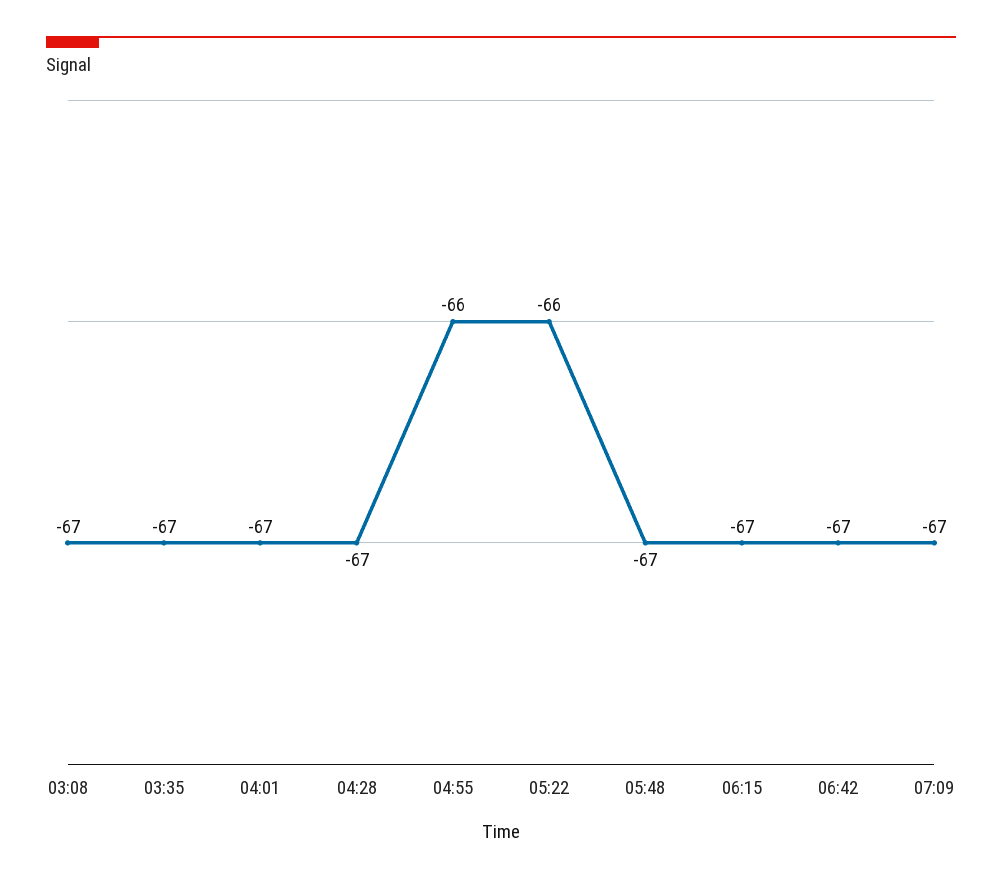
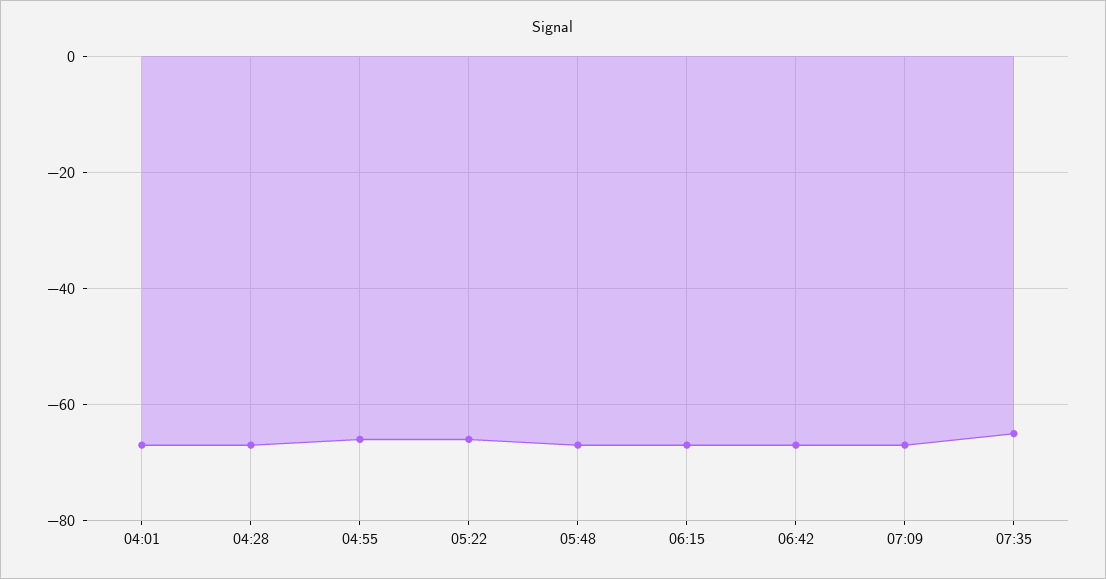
03:08: -67 -> none
03:35: -67 -> none
07:35: none -> -65

